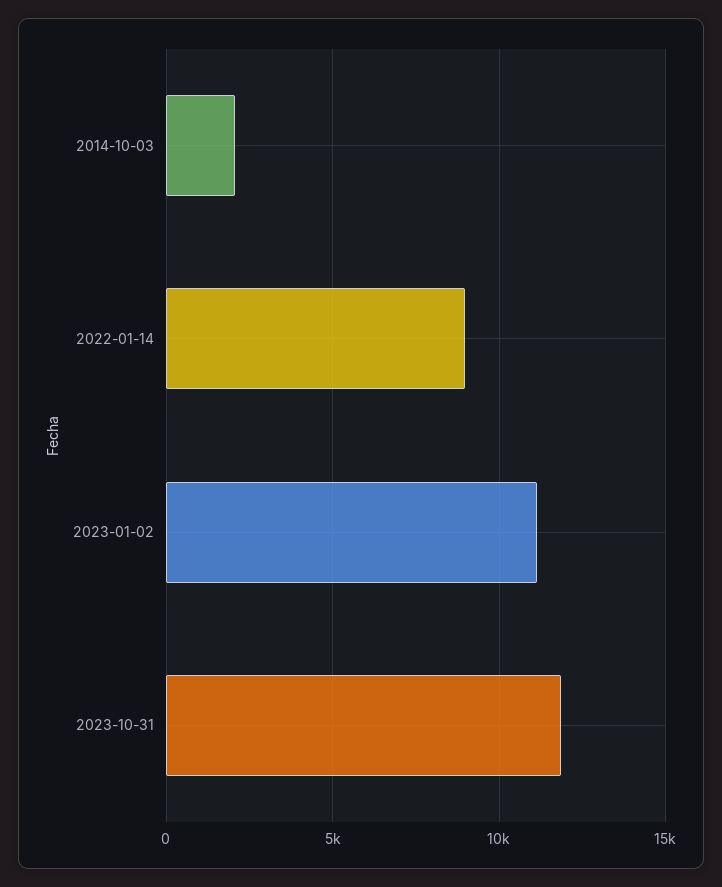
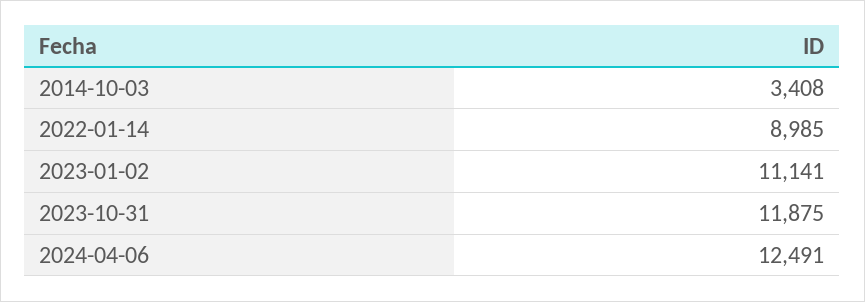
2014-10-03: 2000 -> 3408
2024-04-06: none -> 12491

